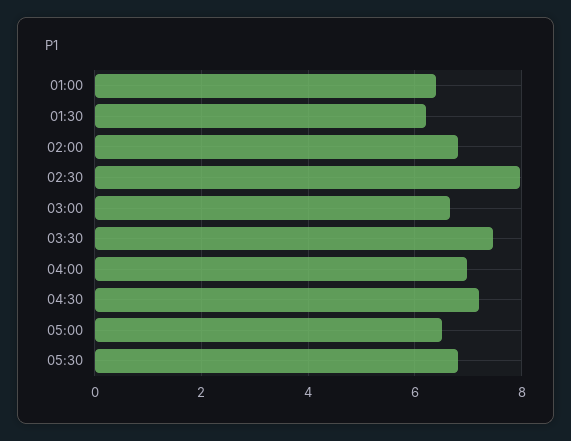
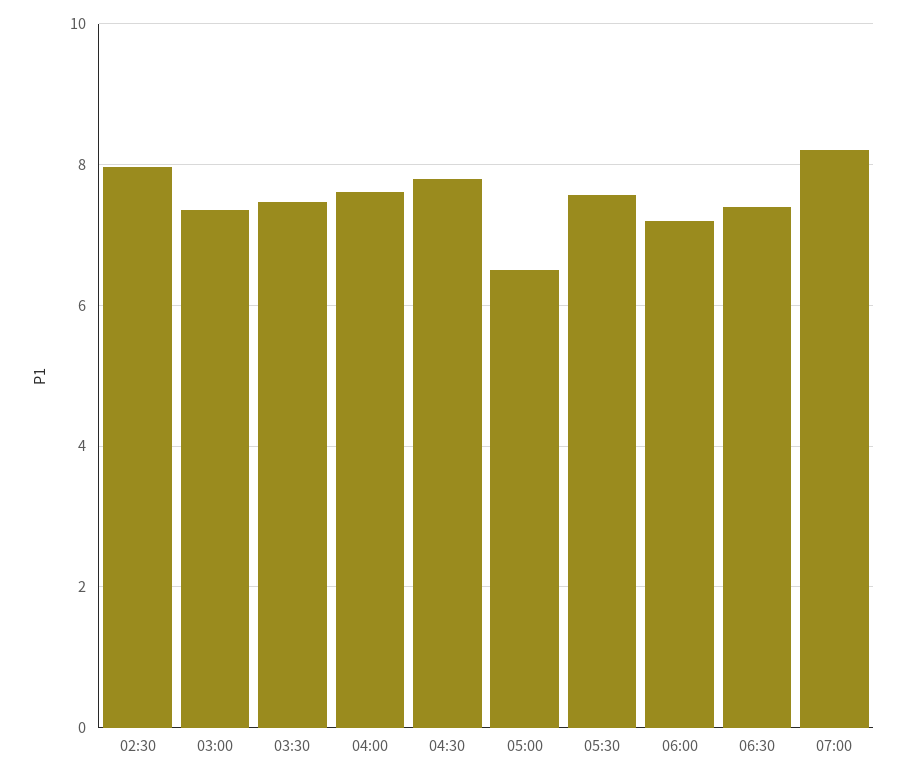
01:00: 6.4 -> none
01:30: 6.2 -> none
02:00: 6.8 -> none
03:00: 6.6 -> 7.4
04:00: 7 -> 7.6
04:30: 7.2 -> 7.8
05:30: 6.8 -> 7.6
06:00: none -> 7.2
06:30: none -> 7.4
07:00: none -> 8.2

